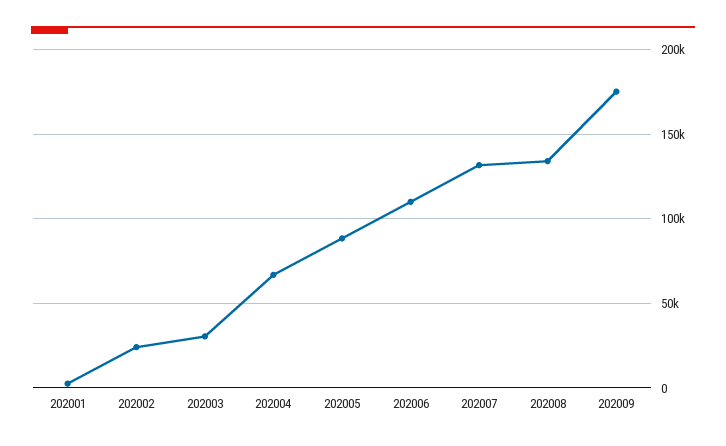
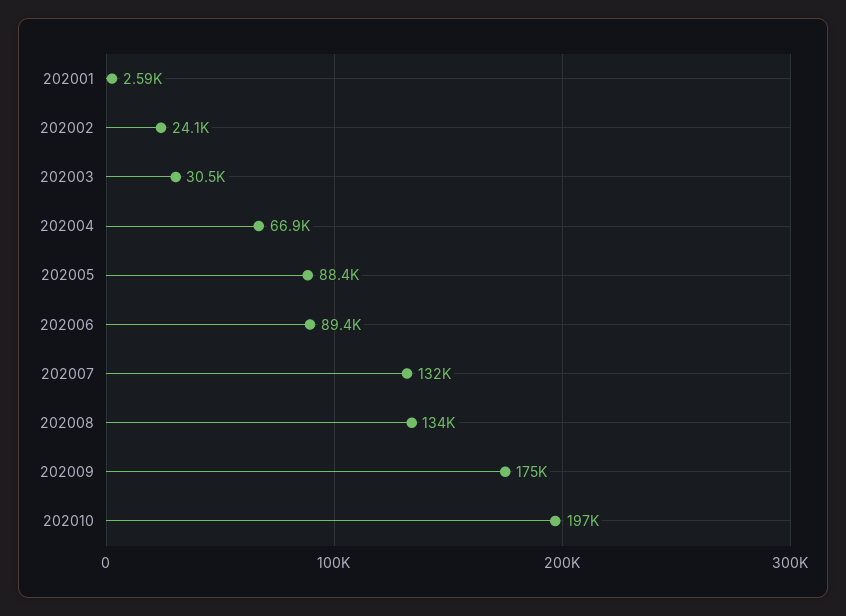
202006: 110000 -> 89400
202010: none -> 197000

